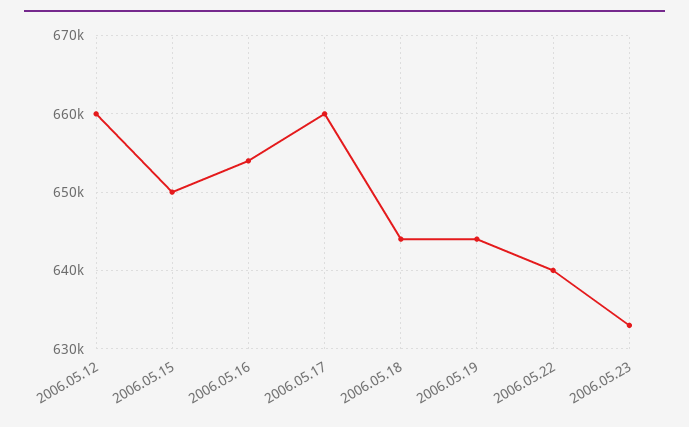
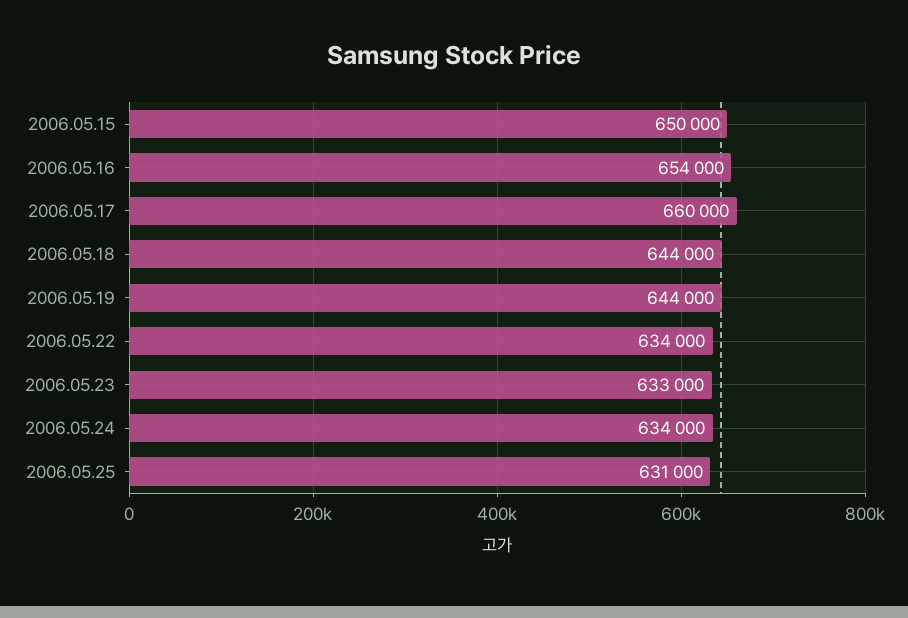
2006.05.12: 660000 -> none
2006.05.22: 640000 -> 634000
2006.05.24: none -> 634000
2006.05.25: none -> 631000

